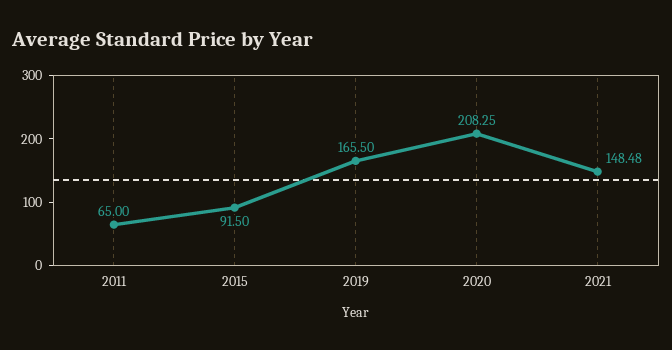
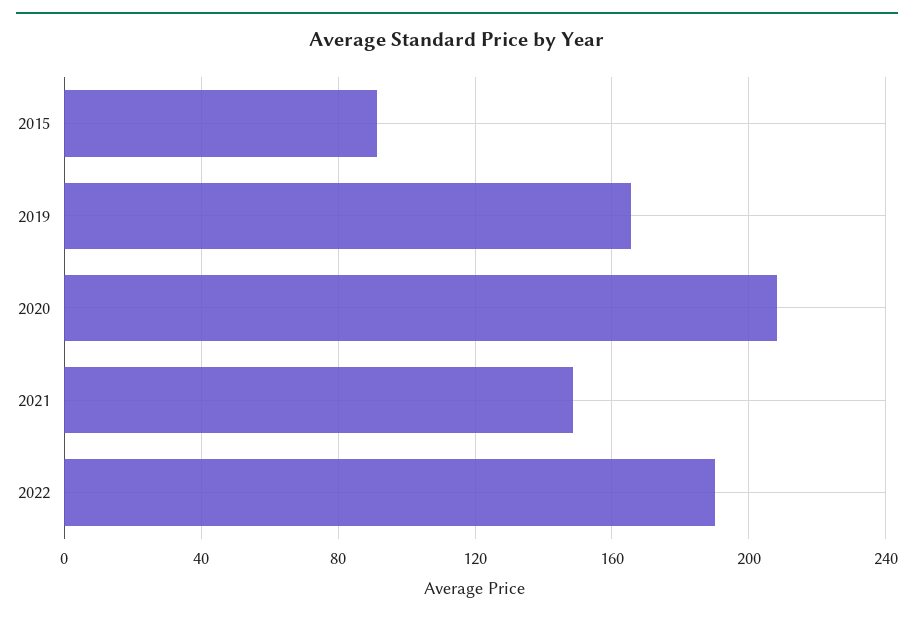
2011: 65 -> none
2022: none -> 190

